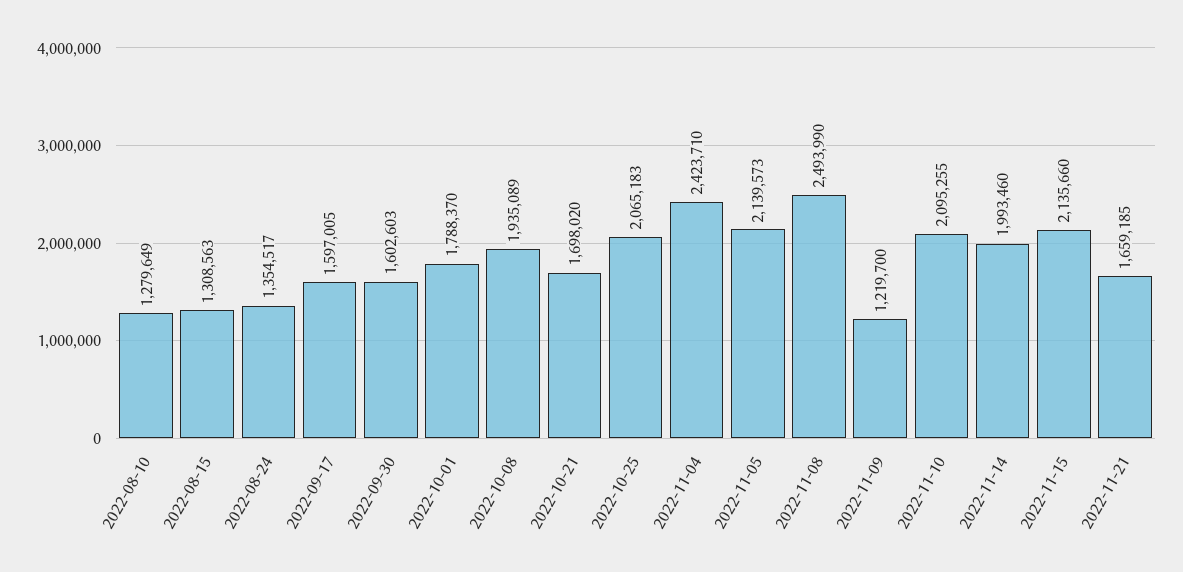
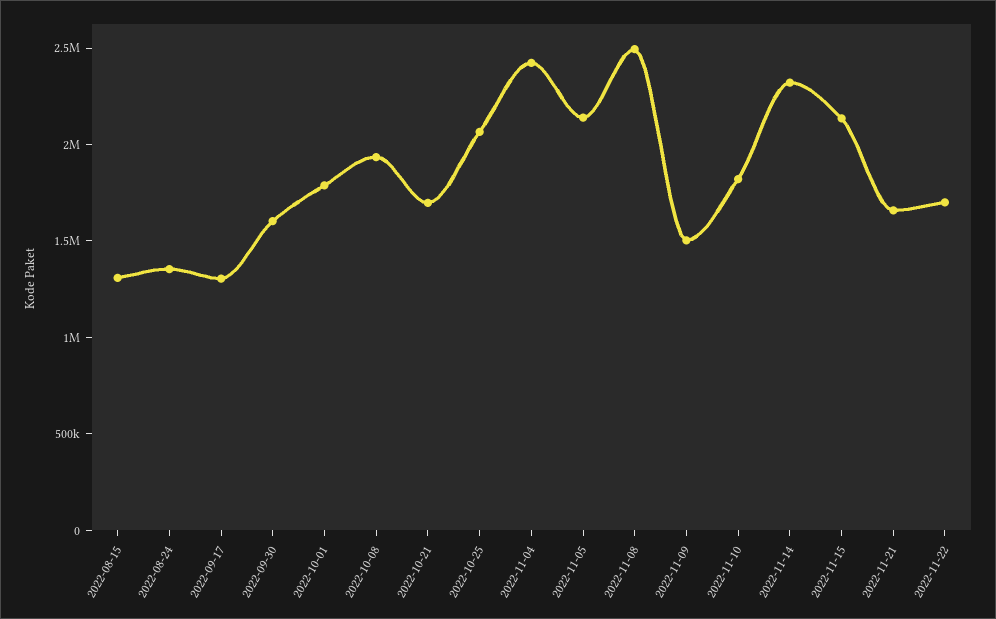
2022-08-10: 1279649 -> none
2022-09-17: 1597005 -> 1300000
2022-11-09: 1219700 -> 1500000
2022-11-10: 2095255 -> 1800000
2022-11-14: 1993460 -> 2300000
2022-11-22: none -> 1700000

